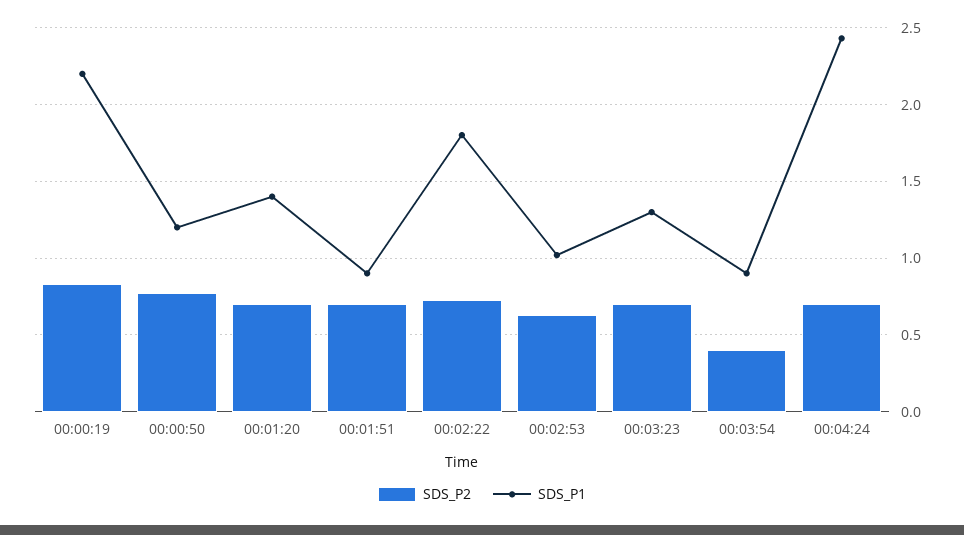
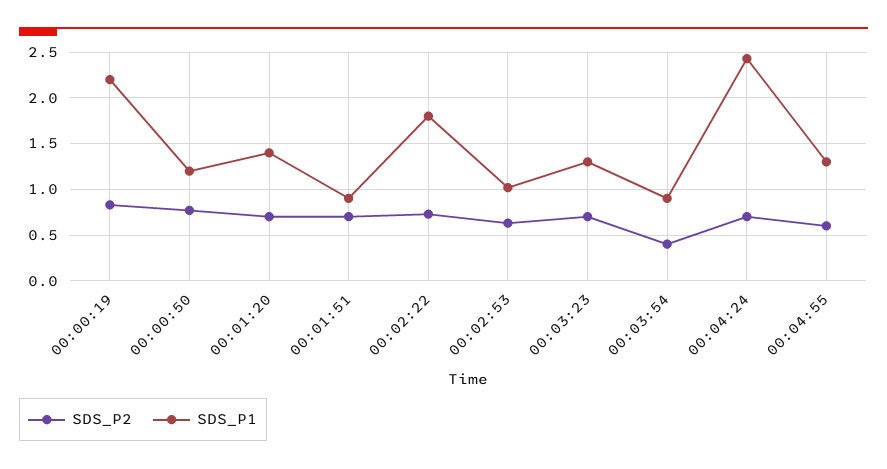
SDS_P2, 00:04:55: none -> 0.6
SDS_P1, 00:04:55: none -> 1.3

